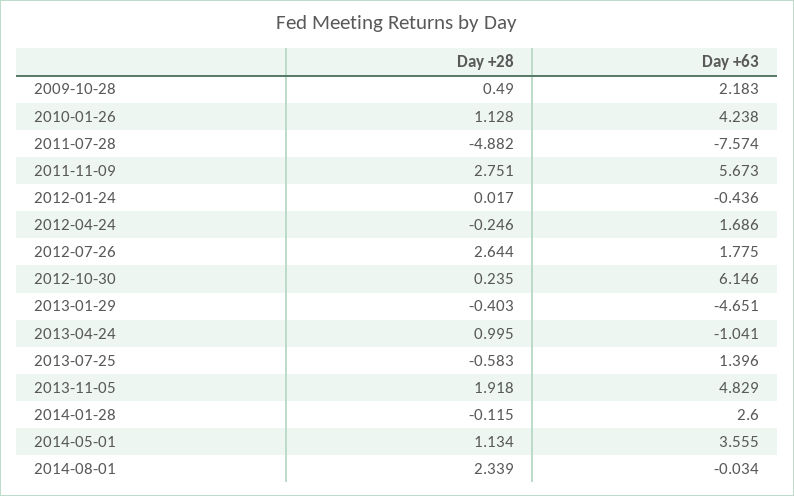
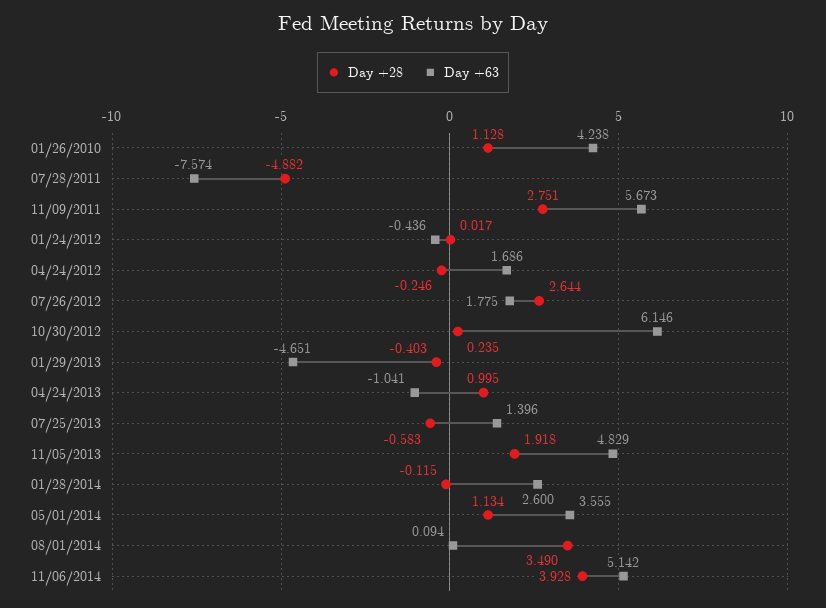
Day +28, 2009-10-28: 0.49 -> none
Day +63, 2009-10-28: 2.183 -> none
Day +28, 2014-08-01: 2.339 -> 3.49
Day +63, 2014-08-01: -0.034 -> 0.094
Day +28, 11/06/2014: none -> 3.928
Day +63, 11/06/2014: none -> 5.142

